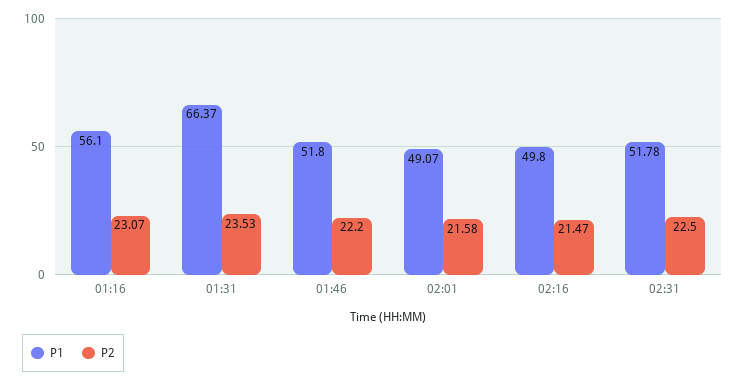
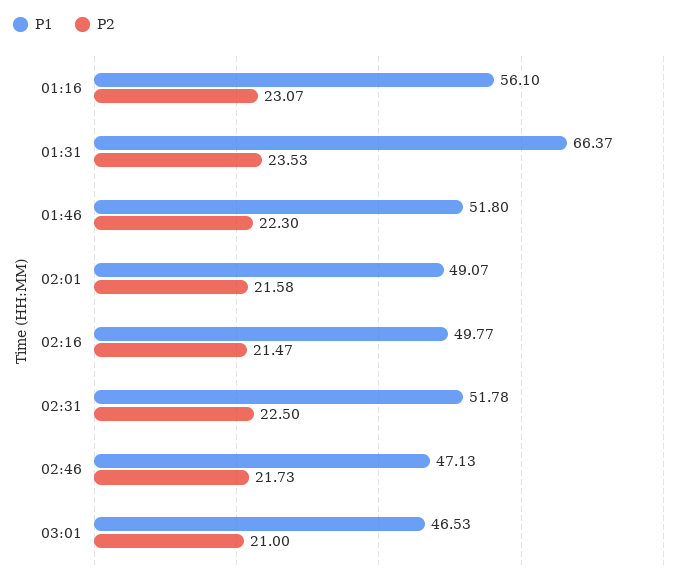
P2, 01:46: 22.2 -> 22.3
P1, 02:16: 49.8 -> 49.77
P1, 02:46: none -> 47.13
P2, 02:46: none -> 21.73
P1, 03:01: none -> 46.53
P2, 03:01: none -> 21

